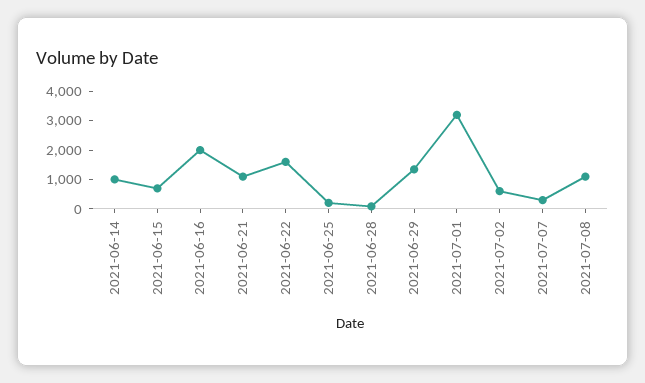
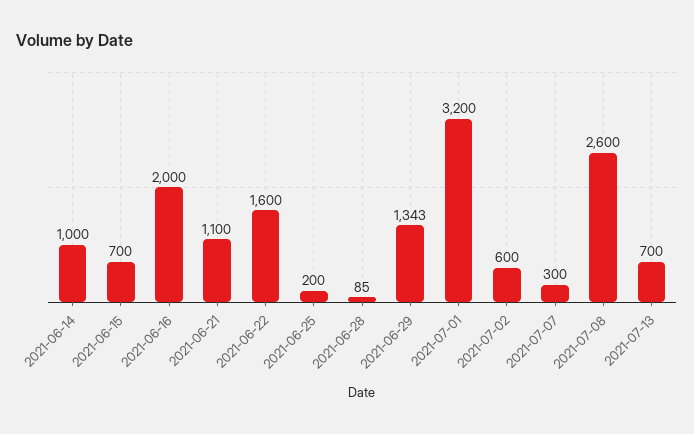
2021-07-08: 1000 -> 2600
2021-07-13: none -> 700

